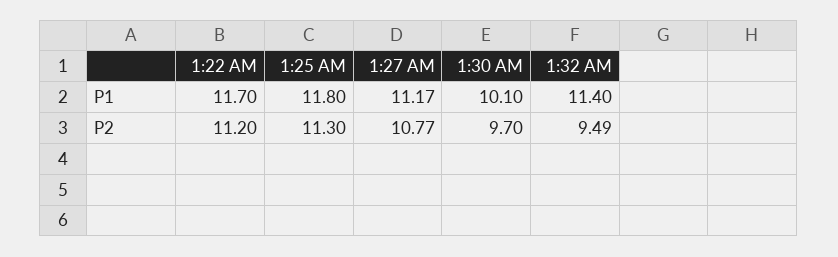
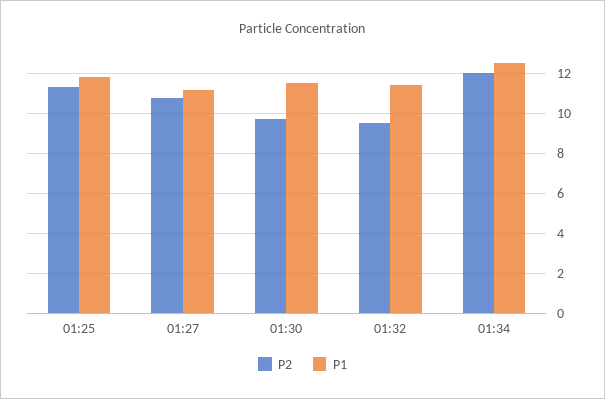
P1, 1:22 AM: 11.7 -> none
P1, 1:30 AM: 10.1 -> 11.5
P2, 1:22 AM: 11.2 -> none
P2, 01:34: none -> 12
P1, 01:34: none -> 12.5

